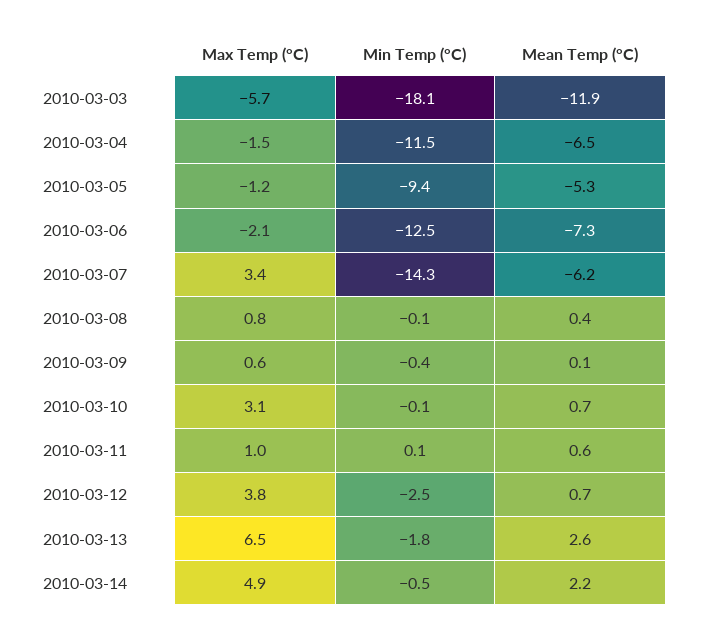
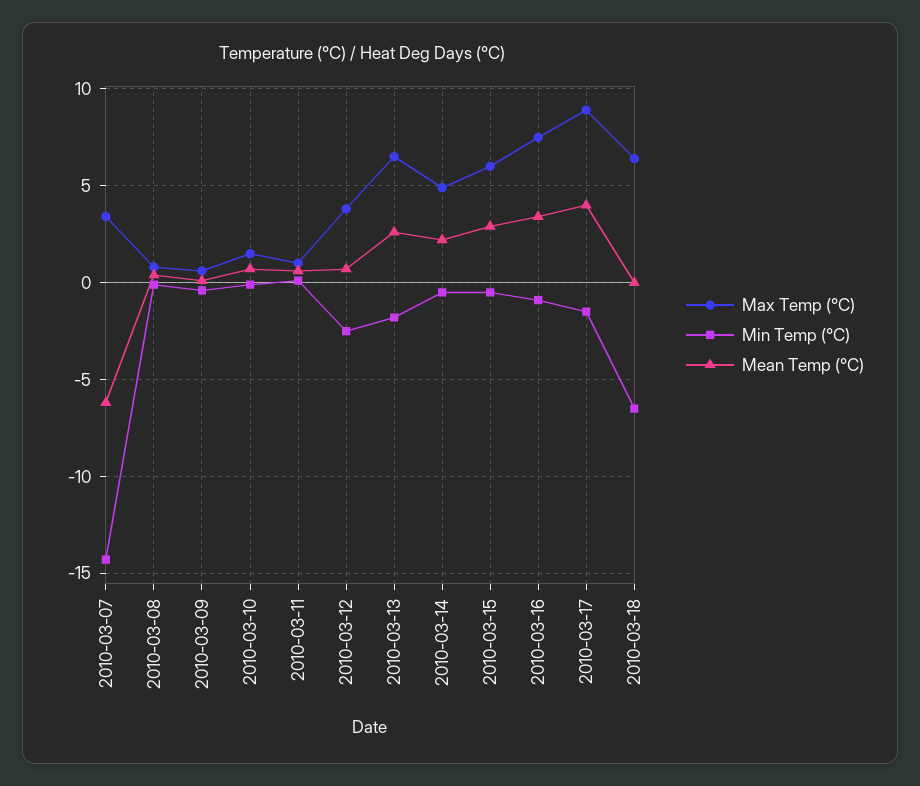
Max Temp (°C), 2010-03-03: -5.7 -> none
Min Temp (°C), 2010-03-03: -18.1 -> none
Mean Temp (°C), 2010-03-03: -11.9 -> none
Max Temp (°C), 2010-03-04: -1.5 -> none
Min Temp (°C), 2010-03-04: -11.5 -> none
Mean Temp (°C), 2010-03-04: -6.5 -> none
Max Temp (°C), 2010-03-05: -1.2 -> none
Min Temp (°C), 2010-03-05: -9.4 -> none
Mean Temp (°C), 2010-03-05: -5.3 -> none
Max Temp (°C), 2010-03-06: -2.1 -> none
Min Temp (°C), 2010-03-06: -12.5 -> none
Mean Temp (°C), 2010-03-06: -7.3 -> none
Max Temp (°C), 2010-03-10: 3.1 -> 1.5
Max Temp (°C), 2010-03-15: none -> 6
Min Temp (°C), 2010-03-15: none -> -0.5
Mean Temp (°C), 2010-03-15: none -> 3
Max Temp (°C), 2010-03-16: none -> 7.5
Min Temp (°C), 2010-03-16: none -> -1
Mean Temp (°C), 2010-03-16: none -> 3.5
Max Temp (°C), 2010-03-17: none -> 9
Min Temp (°C), 2010-03-17: none -> -1.5
Mean Temp (°C), 2010-03-17: none -> 4
Max Temp (°C), 2010-03-18: none -> 6.5
Min Temp (°C), 2010-03-18: none -> -6.5
Mean Temp (°C), 2010-03-18: none -> 0

